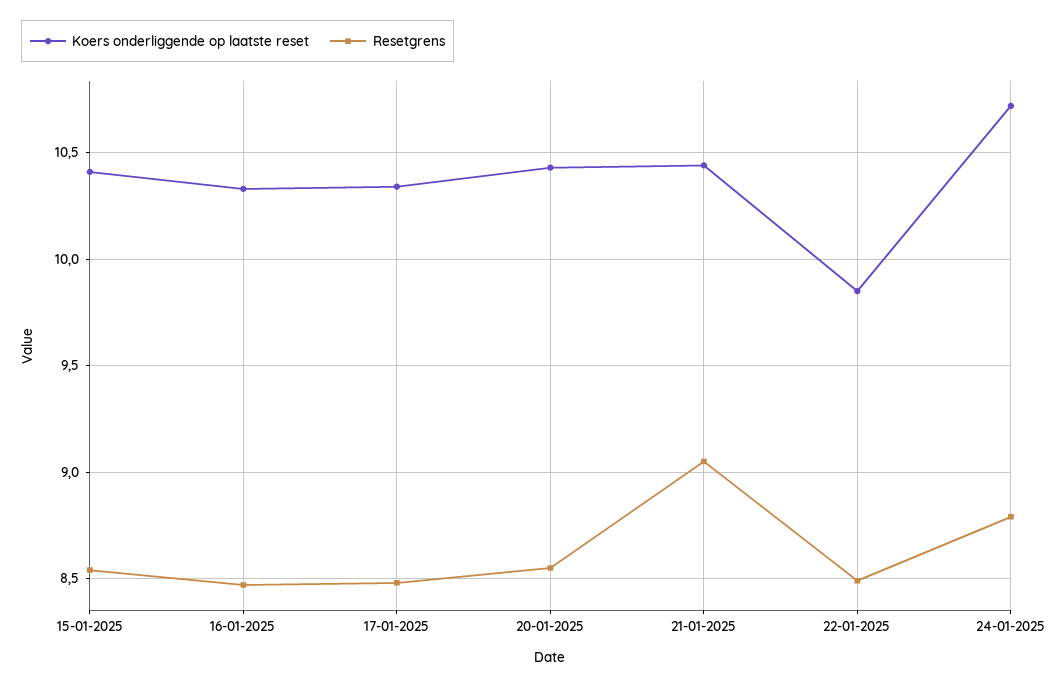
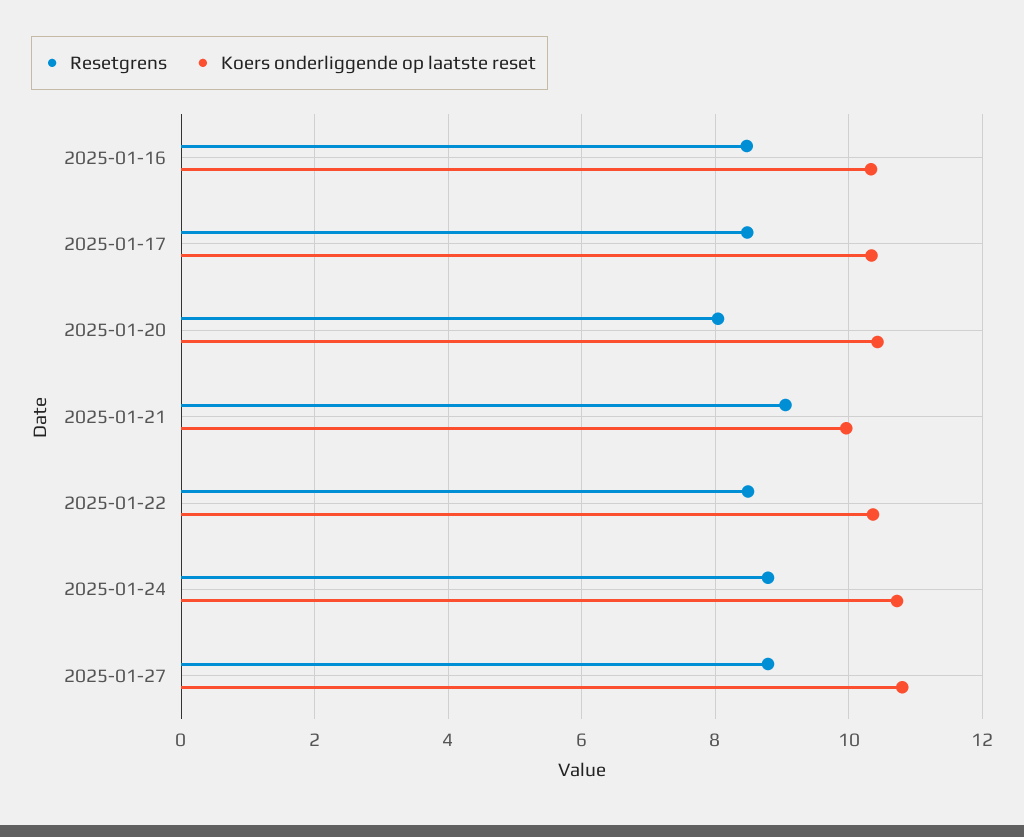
Koers onderliggende op laatste reset, 15-01-2025: 10.4 -> none
Resetgrens, 15-01-2025: 8.55 -> none
Resetgrens, 20-01-2025: 8.55 -> 8
Koers onderliggende op laatste reset, 21-01-2025: 10.45 -> 10
Koers onderliggende op laatste reset, 22-01-2025: 9.85 -> 10.4
Resetgrens, 2025-01-27: none -> 8.8
Koers onderliggende op laatste reset, 2025-01-27: none -> 10.8

